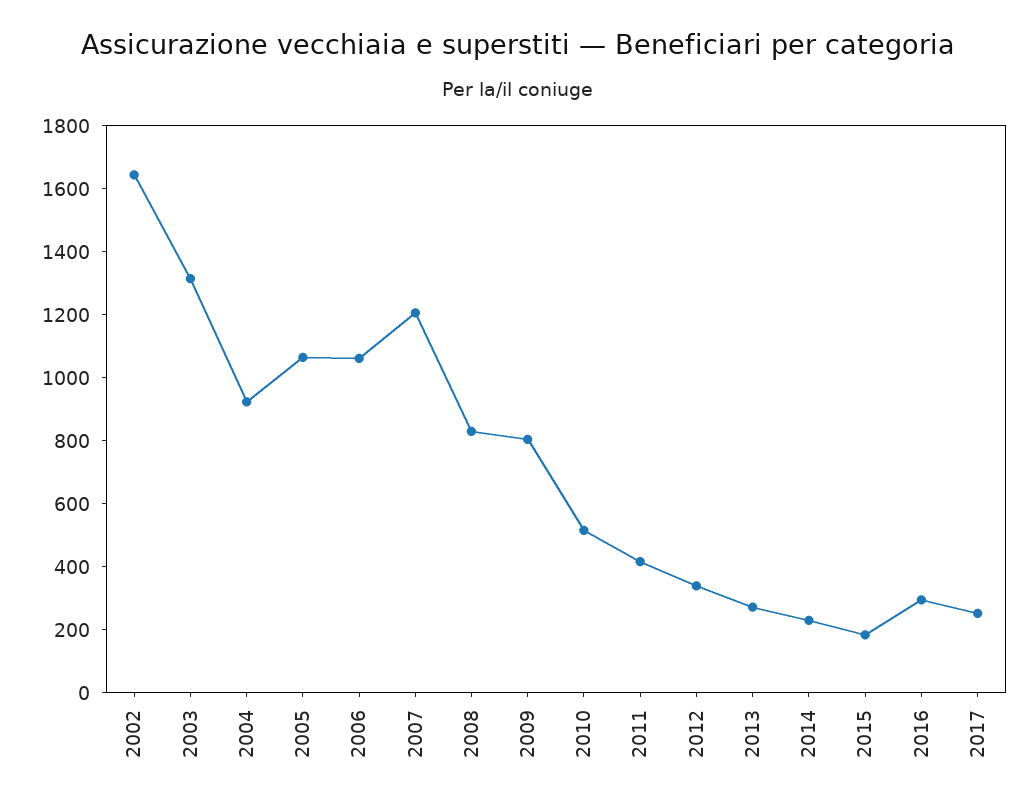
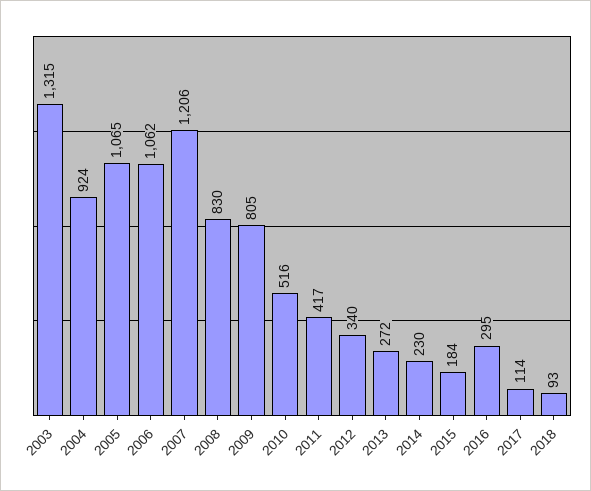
2002: 1650 -> none
2017: 250 -> 114
2018: none -> 93

